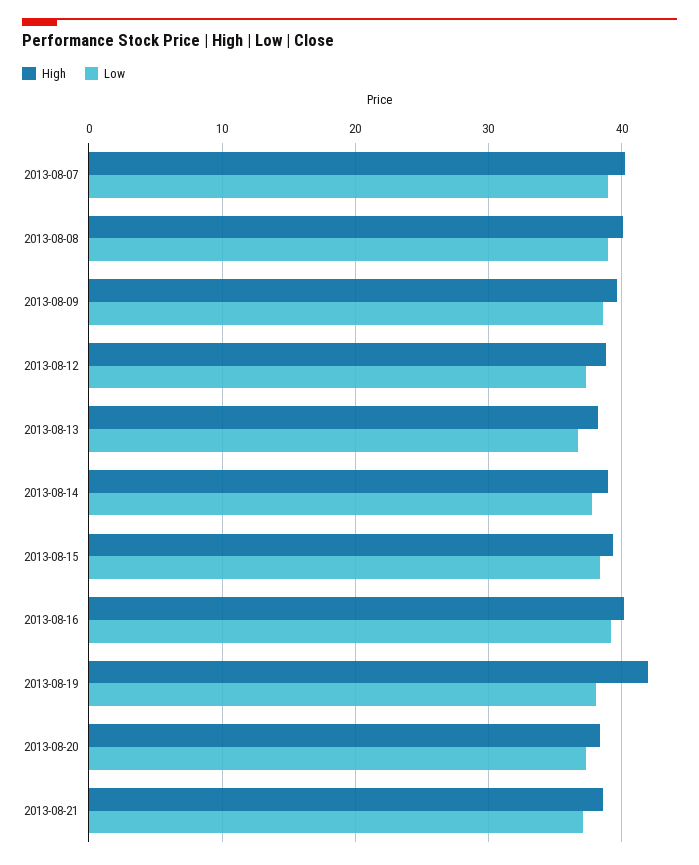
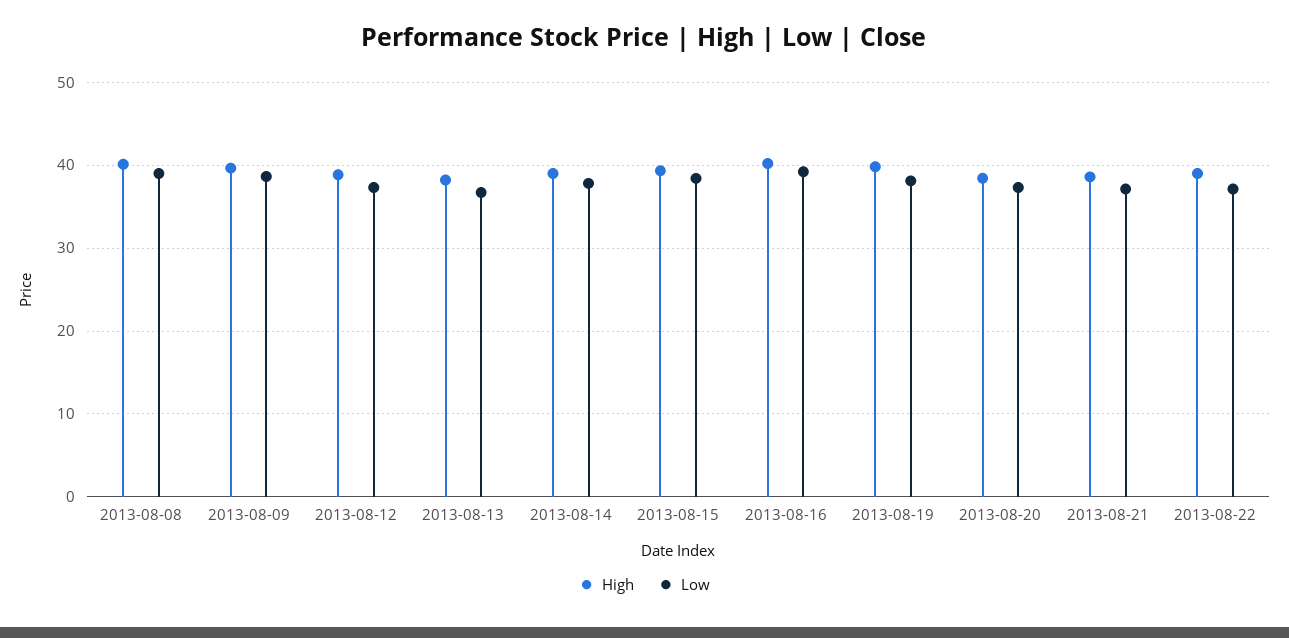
High, 2013-08-07: 40 -> none
Low, 2013-08-07: 39 -> none
High, 2013-08-19: 42 -> 40
High, 2013-08-22: none -> 39
Low, 2013-08-22: none -> 37

